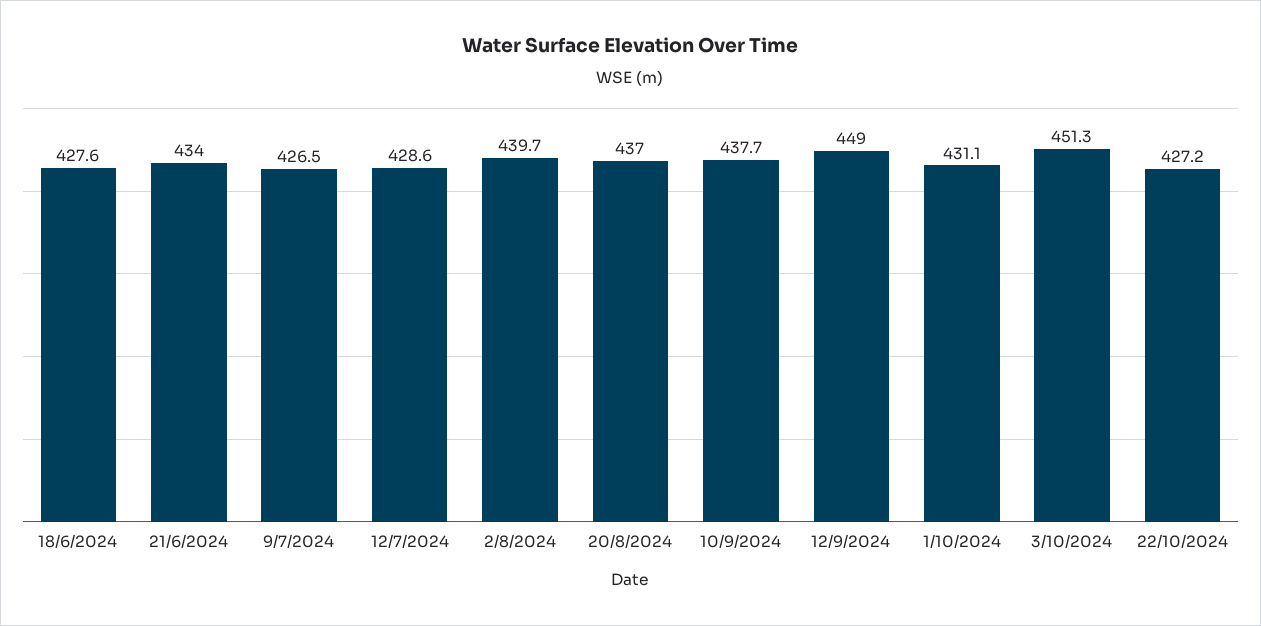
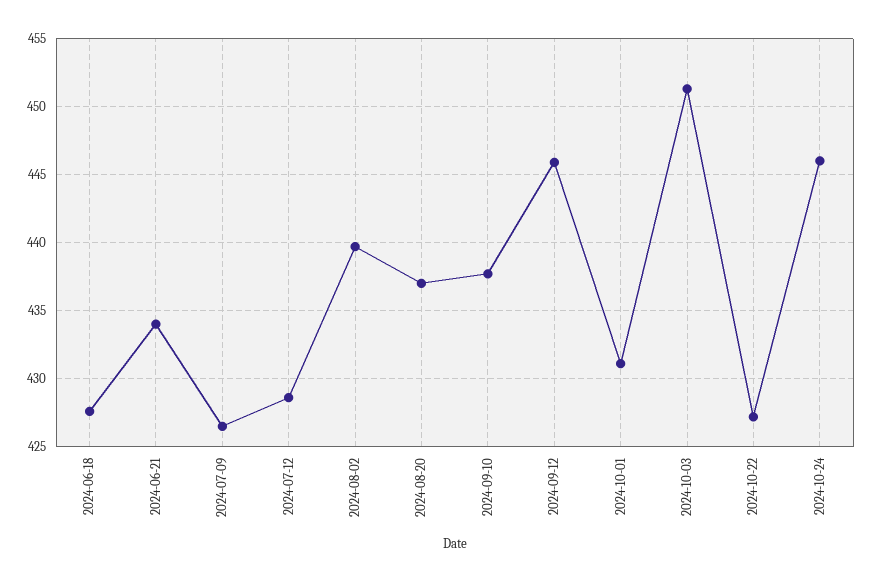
12/9/2024: 449 -> 446
2024-10-24: none -> 446

